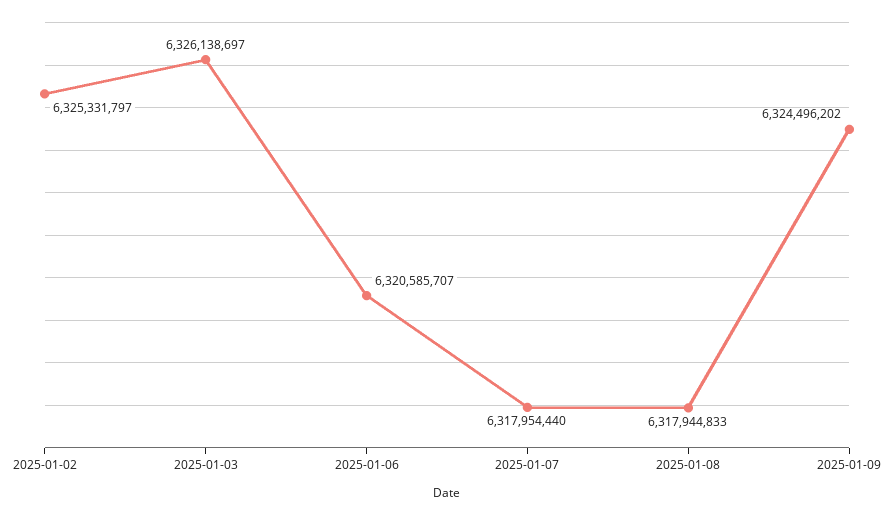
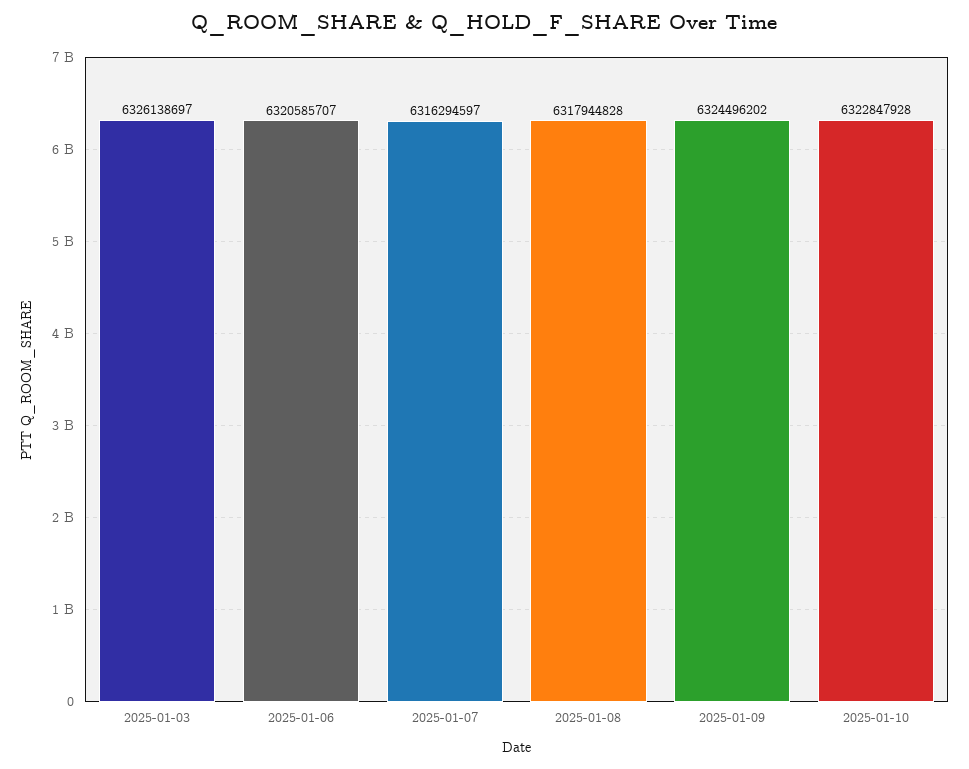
2025-01-02: 6325331797 -> none
2025-01-07: 6317954440 -> 6316294597
2025-01-08: 6317944833 -> 6317944828
2025-01-10: none -> 6322847928

